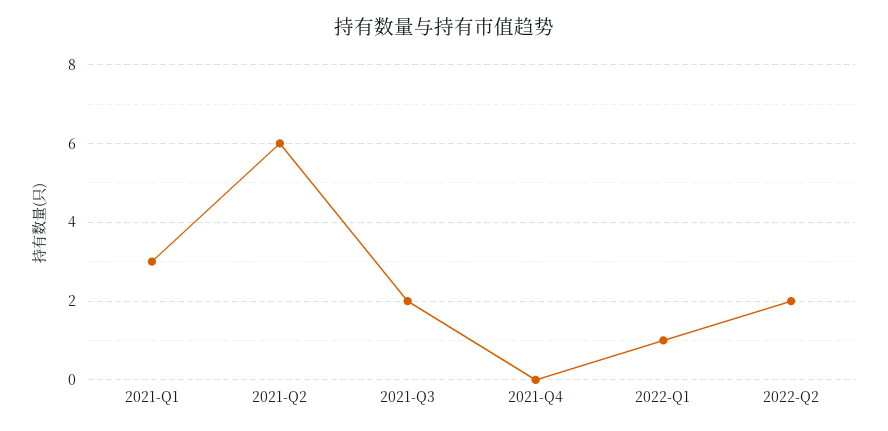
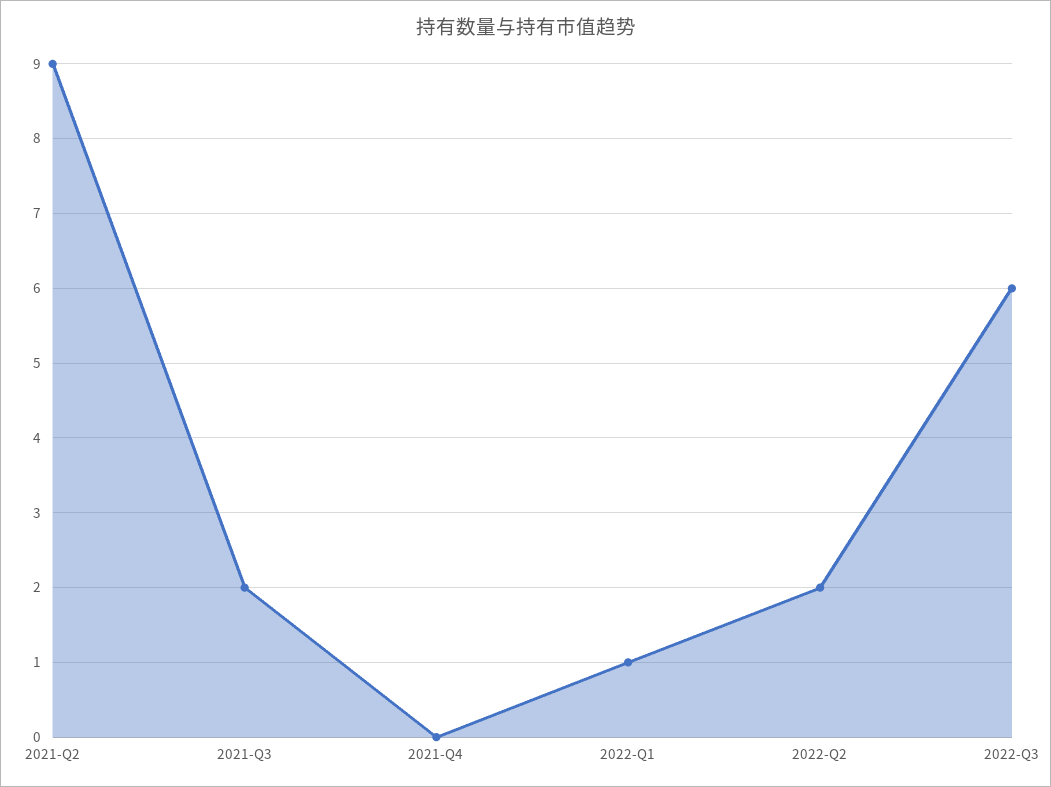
2021-Q1: 3 -> none
2021-Q2: 6 -> 9
2022-Q3: none -> 6

